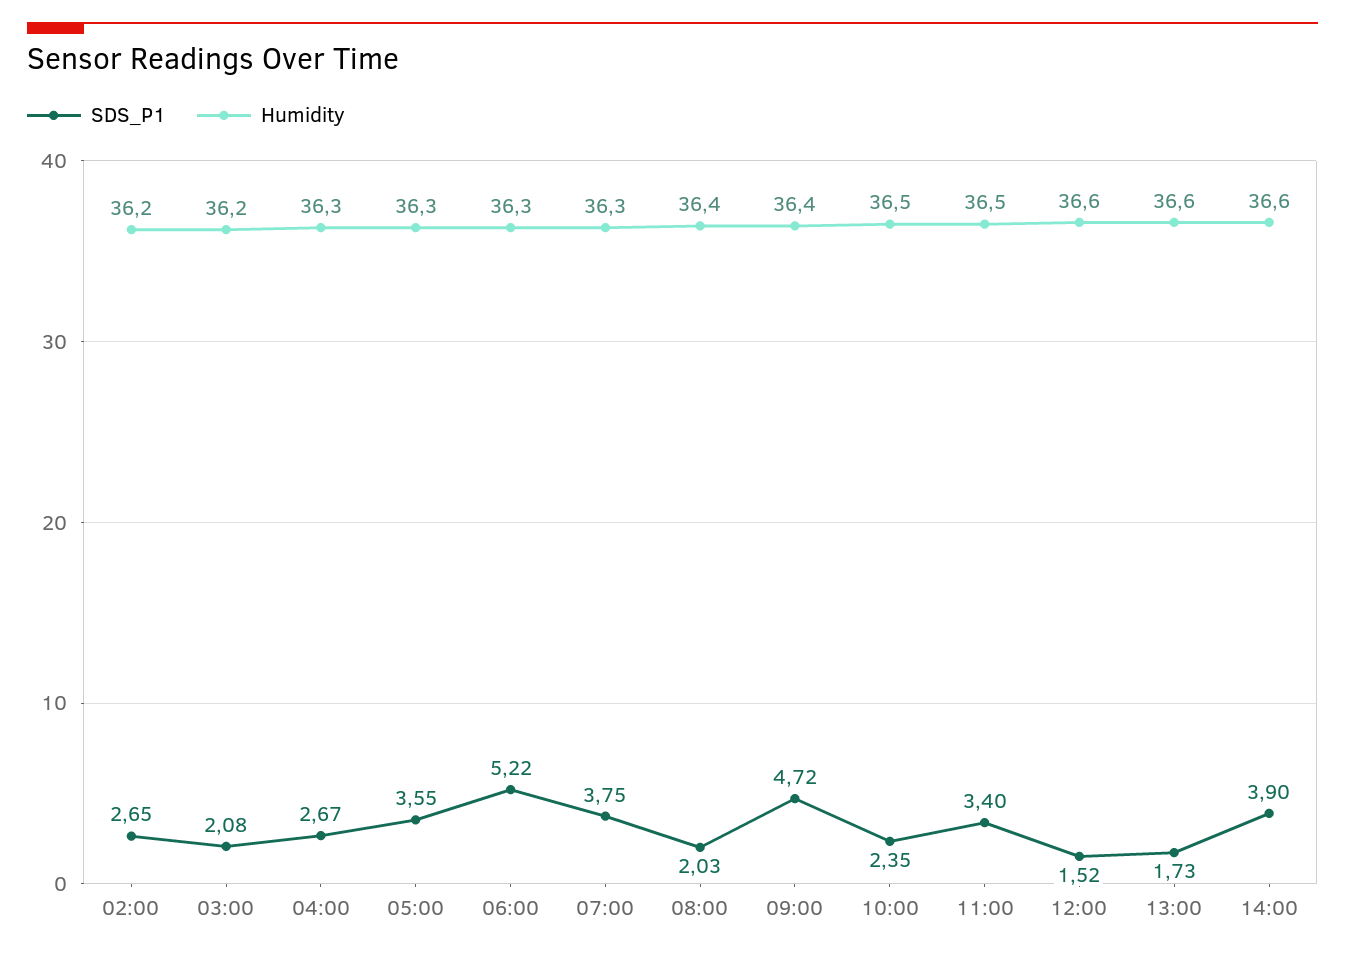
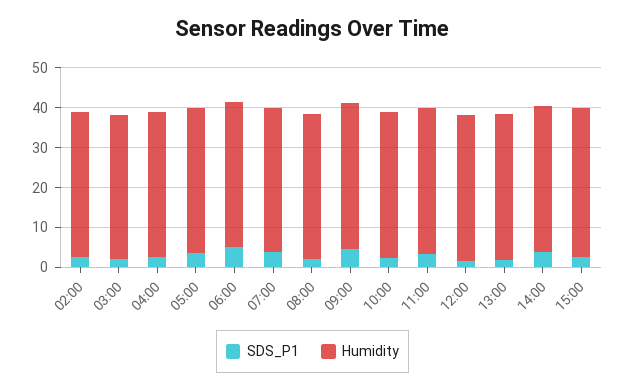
SDS_P1, 15:00: none -> 2.5
Humidity, 15:00: none -> 37.5

